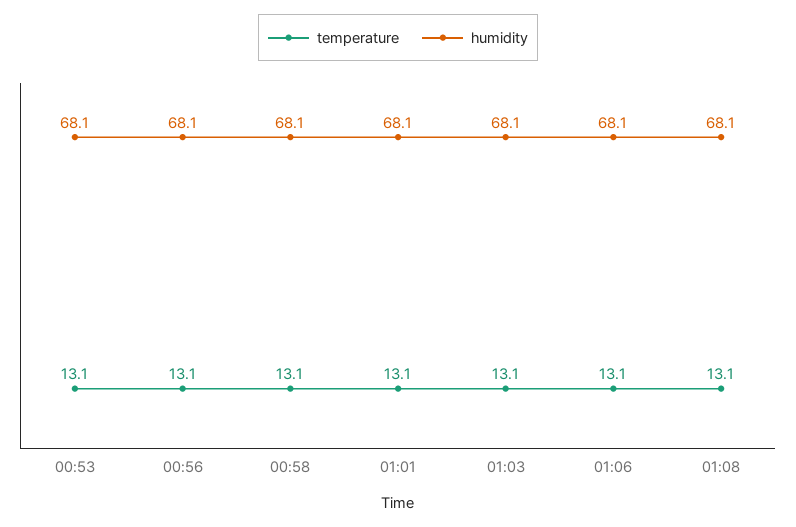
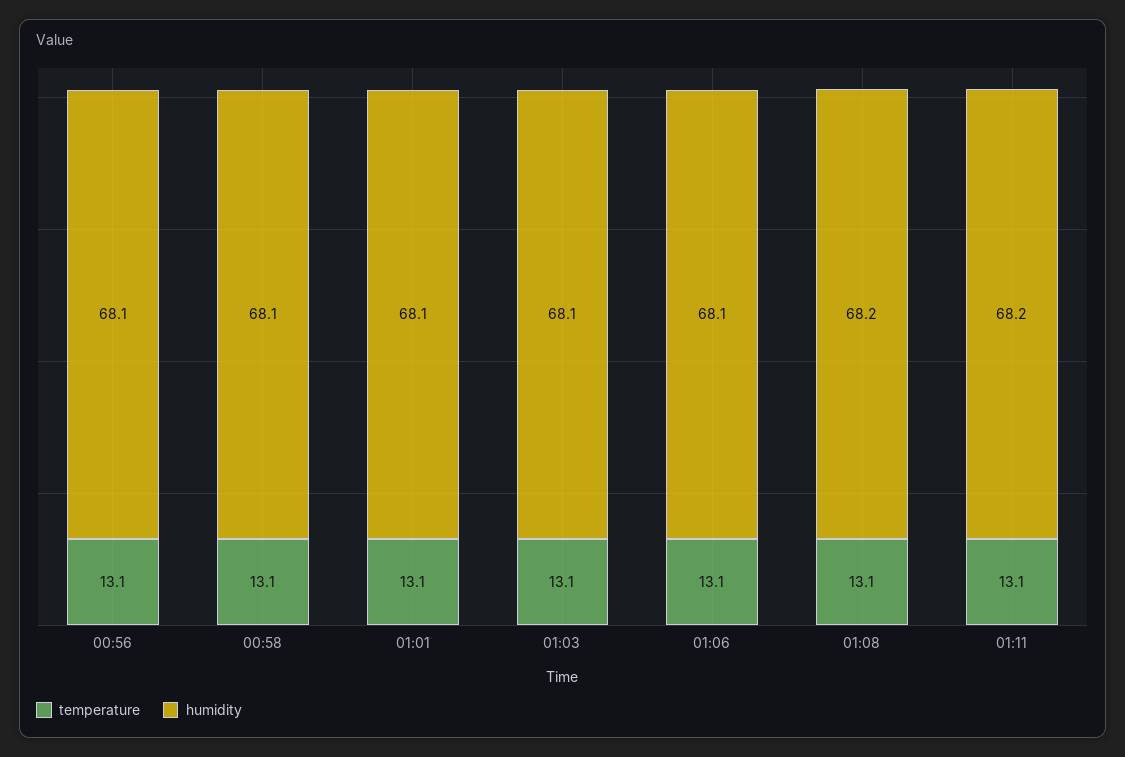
temperature, 00:53: 13.1 -> none
humidity, 00:53: 68.1 -> none
humidity, 01:08: 68.1 -> 68.2
temperature, 01:11: none -> 13.1
humidity, 01:11: none -> 68.2

